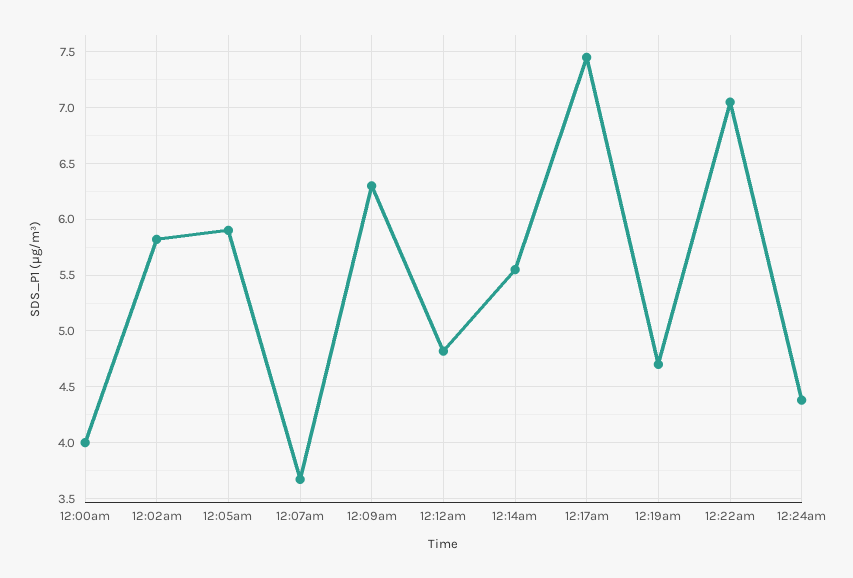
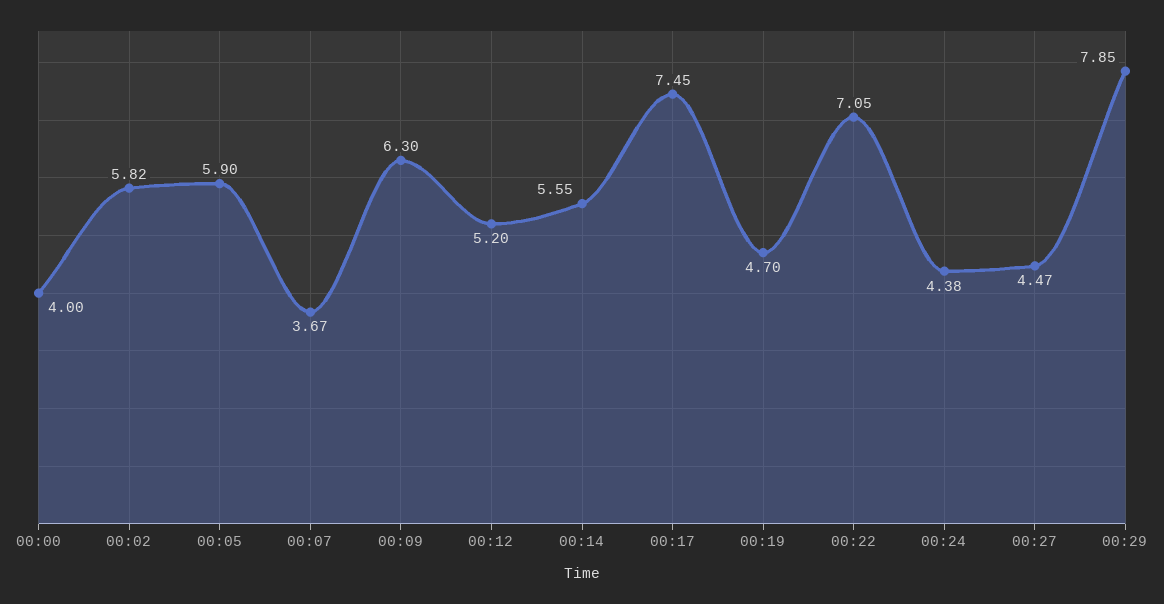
12:12am: 4.8 -> 5.2
00:27: none -> 4.47
00:29: none -> 7.85

